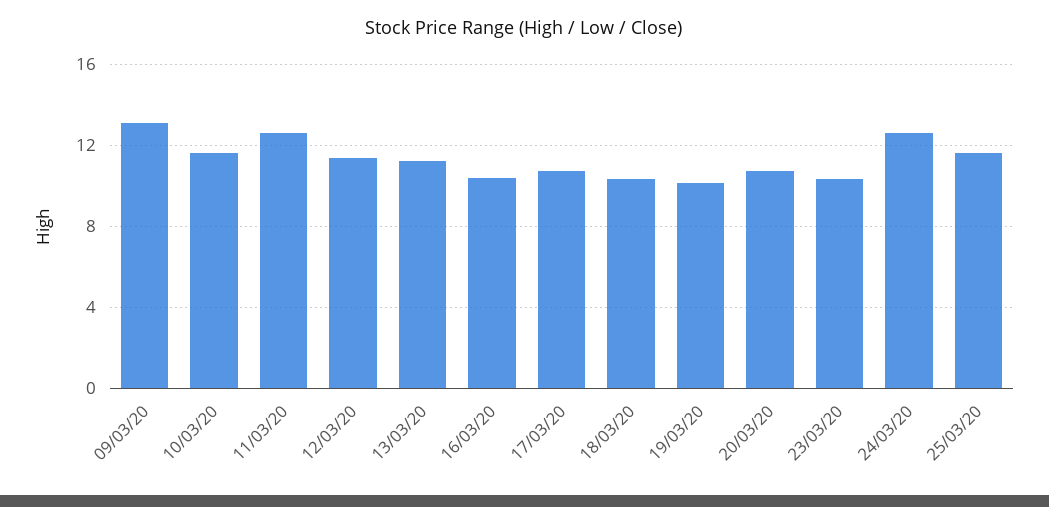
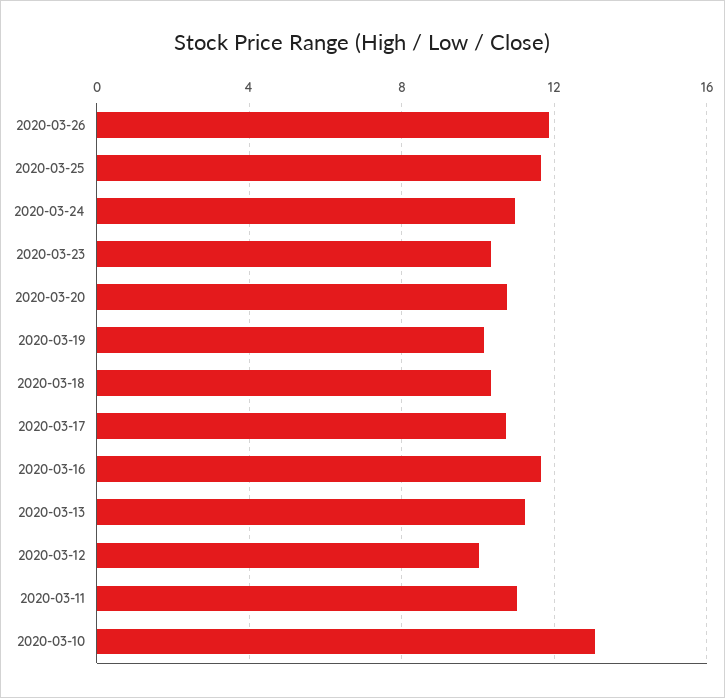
09/03/20: 13 -> none
10/03/20: 11.5 -> 13
11/03/20: 12.5 -> 11
12/03/20: 11.5 -> 10
16/03/20: 10.5 -> 11.5
24/03/20: 12.5 -> 11
2020-03-26: none -> 12

